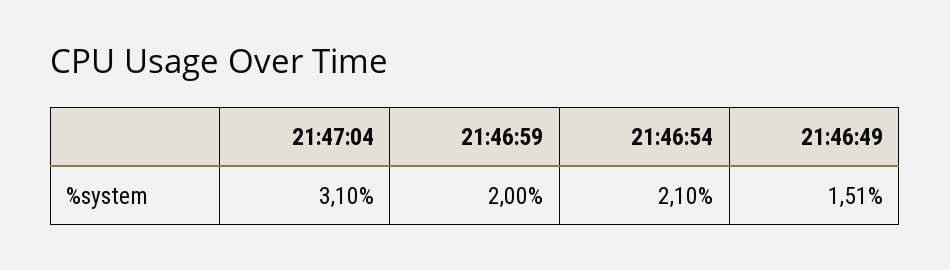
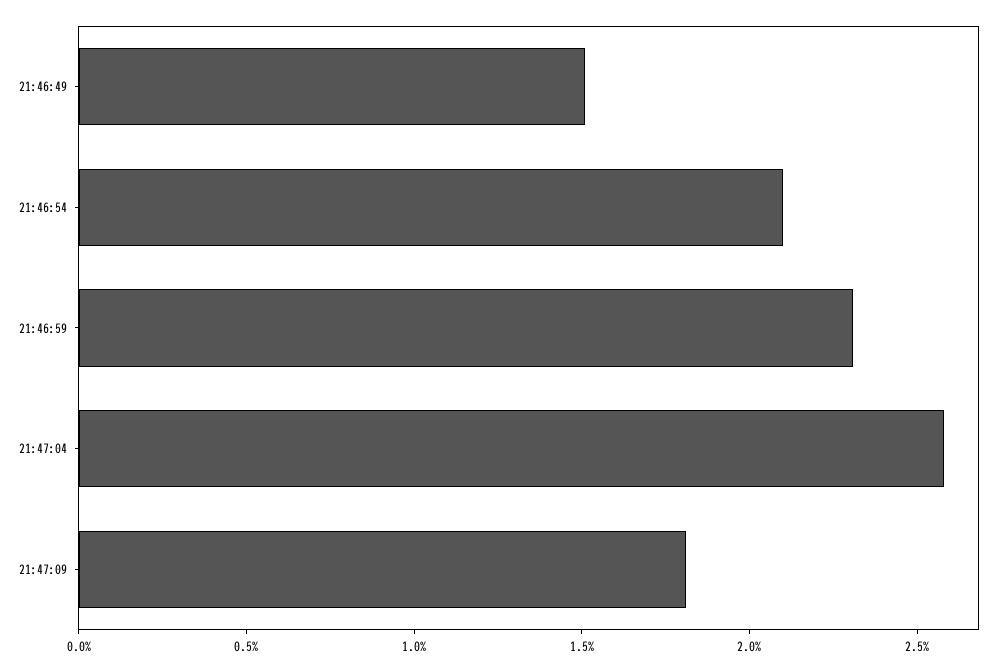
21:47:04: 3.1 -> 2.6
21:46:59: 2 -> 2.3
21:47:09: none -> 1.8

